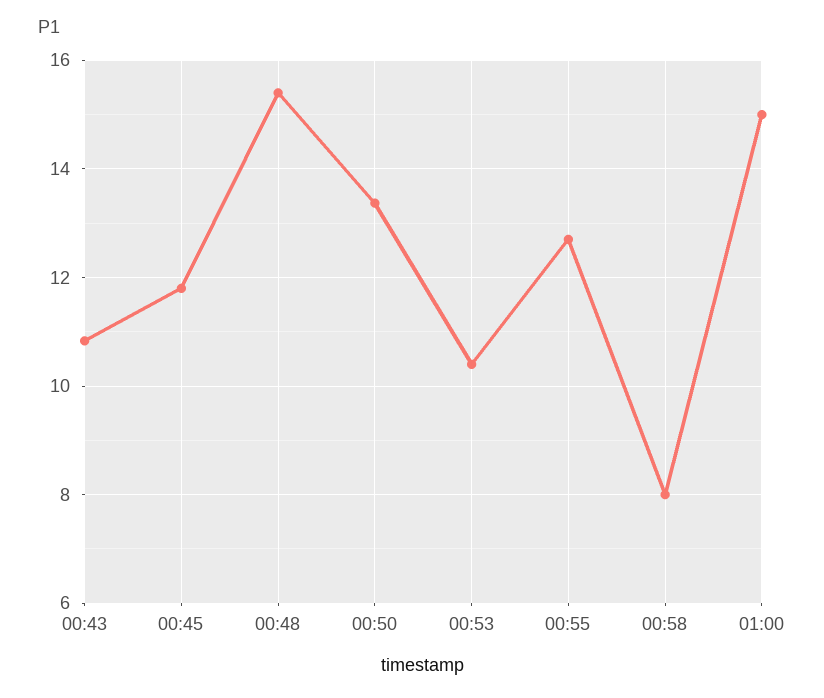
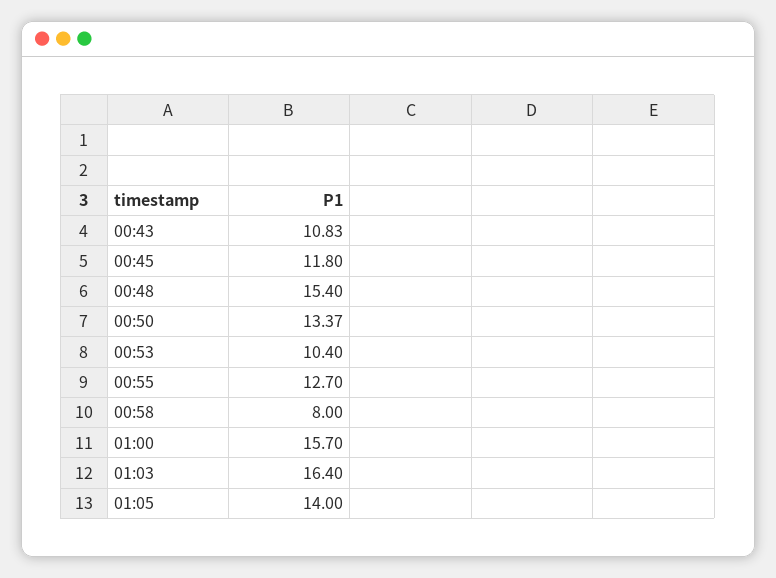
01:00: 15 -> 15.7
01:03: none -> 16.4
01:05: none -> 14

